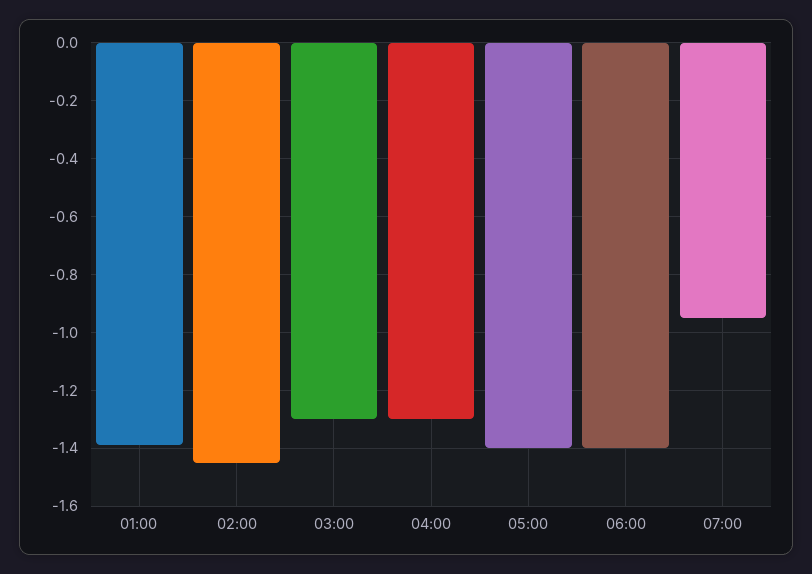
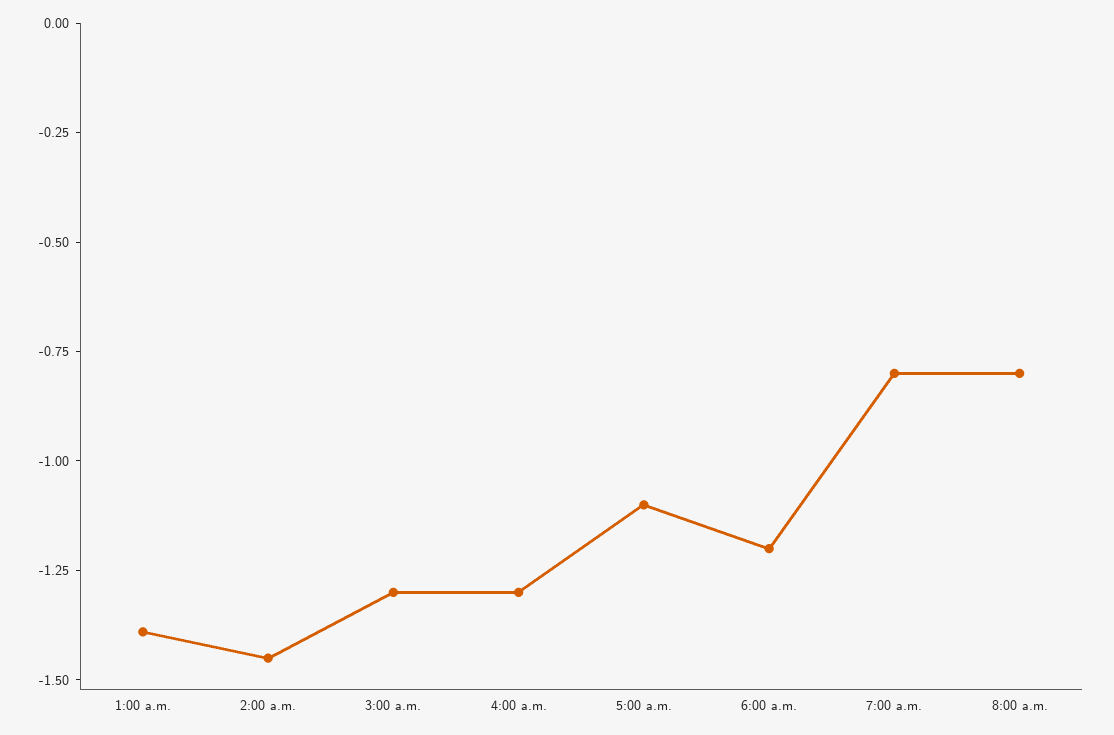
05:00: -1.4 -> -1.1
06:00: -1.4 -> -1.2
07:00: -0.95 -> -0.8
8:00 a.m.: none -> -0.8

